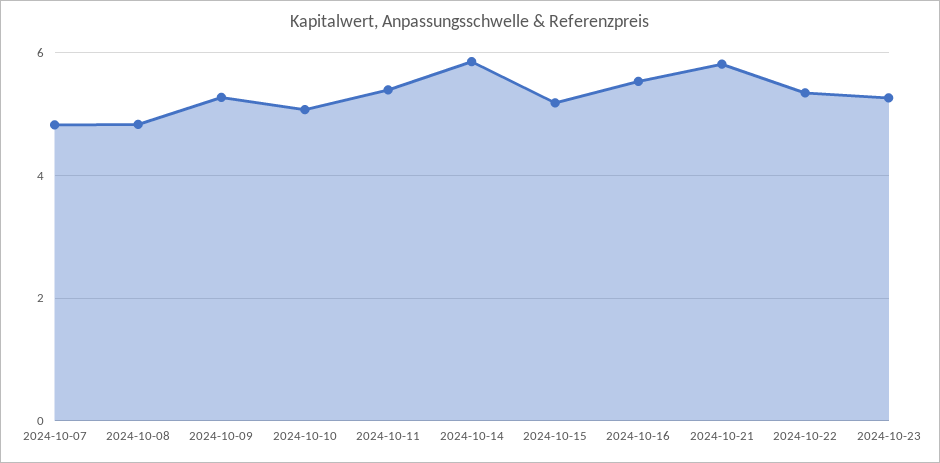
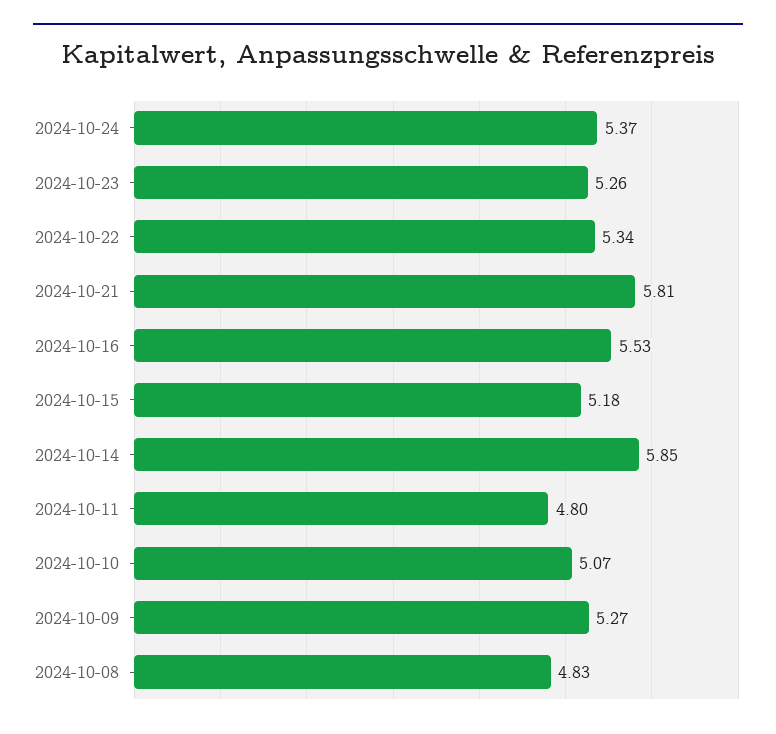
2024-10-07: 4.8 -> none
2024-10-11: 5.4 -> 4.8
2024-10-24: none -> 5.37

